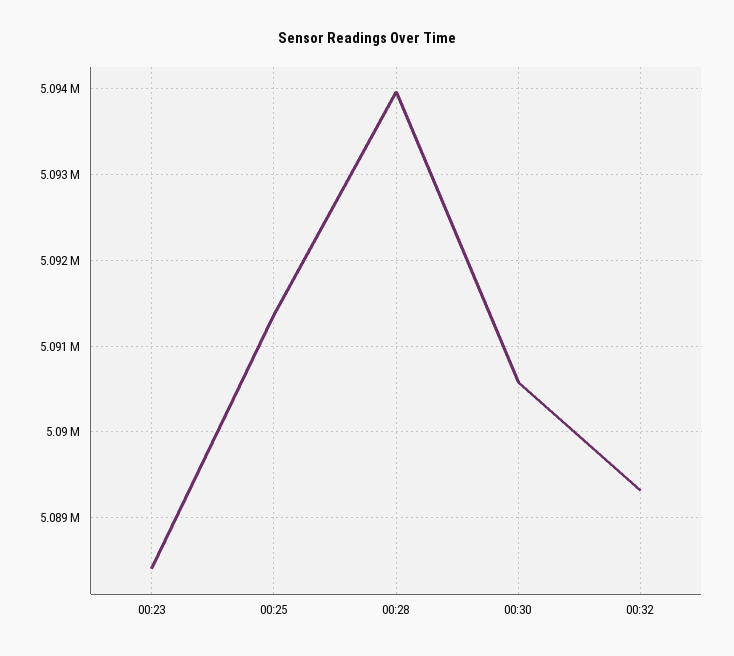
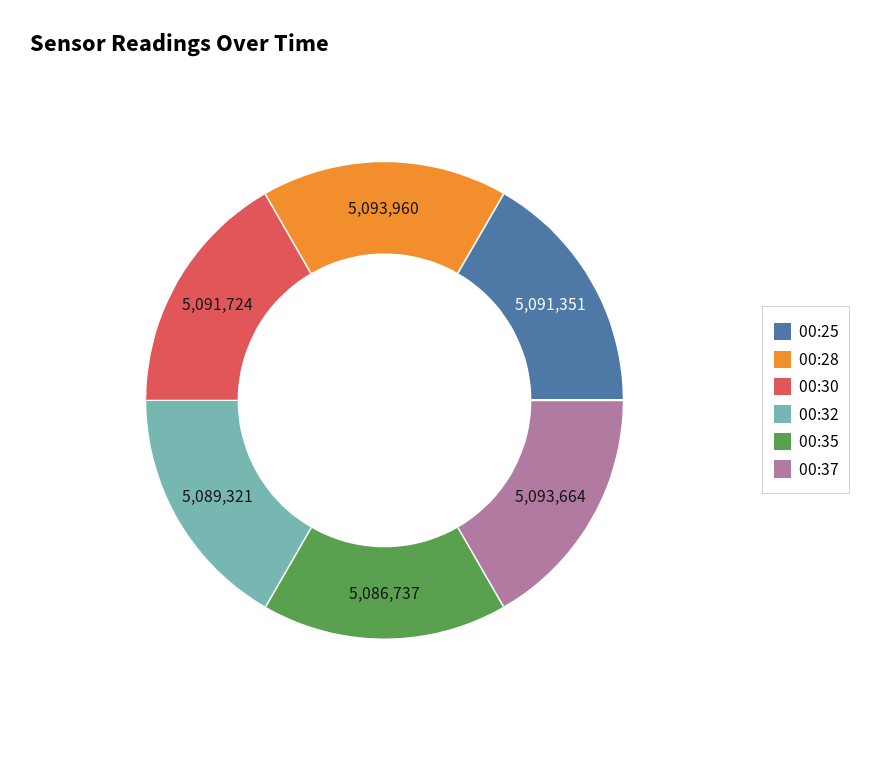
00:23: 5088400 -> none
00:30: 5090600 -> 5091724
00:35: none -> 5086737
00:37: none -> 5093664

